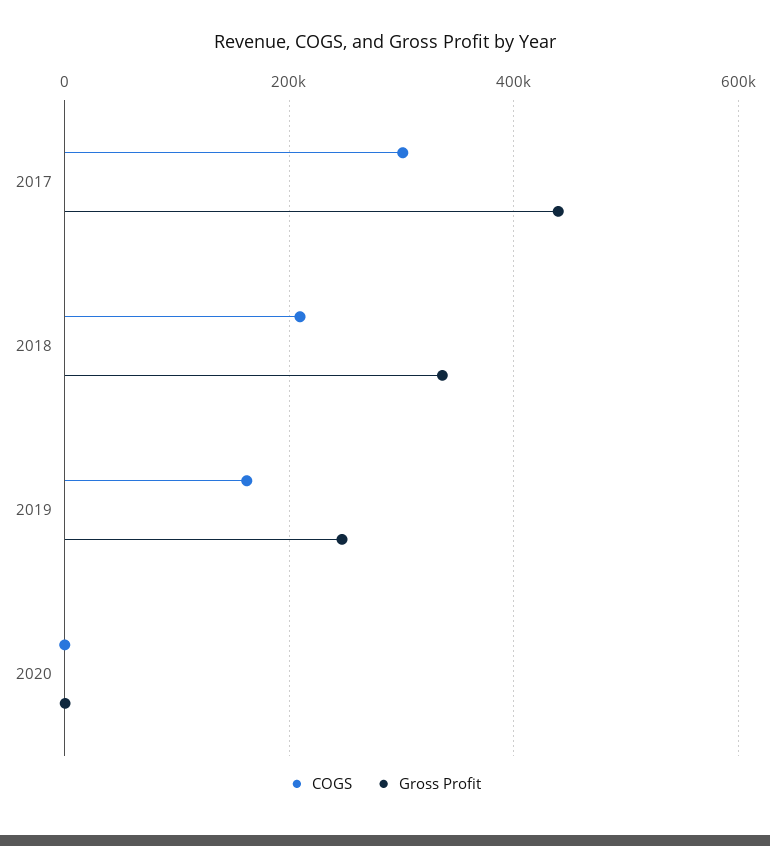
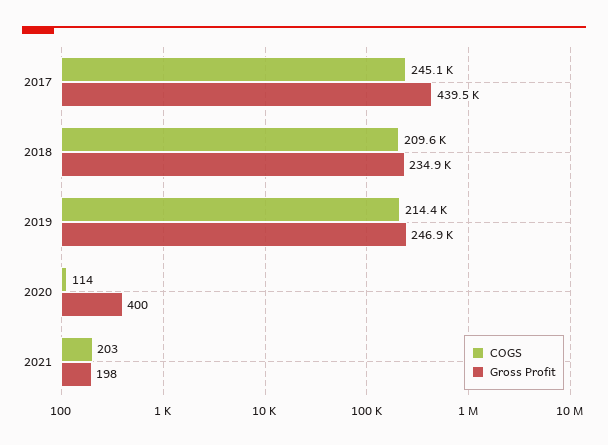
COGS, 2017: 300000 -> 245100
Gross Profit, 2018: 340000 -> 234900
COGS, 2019: 160000 -> 214400
COGS, 2021: none -> 203
Gross Profit, 2021: none -> 198

